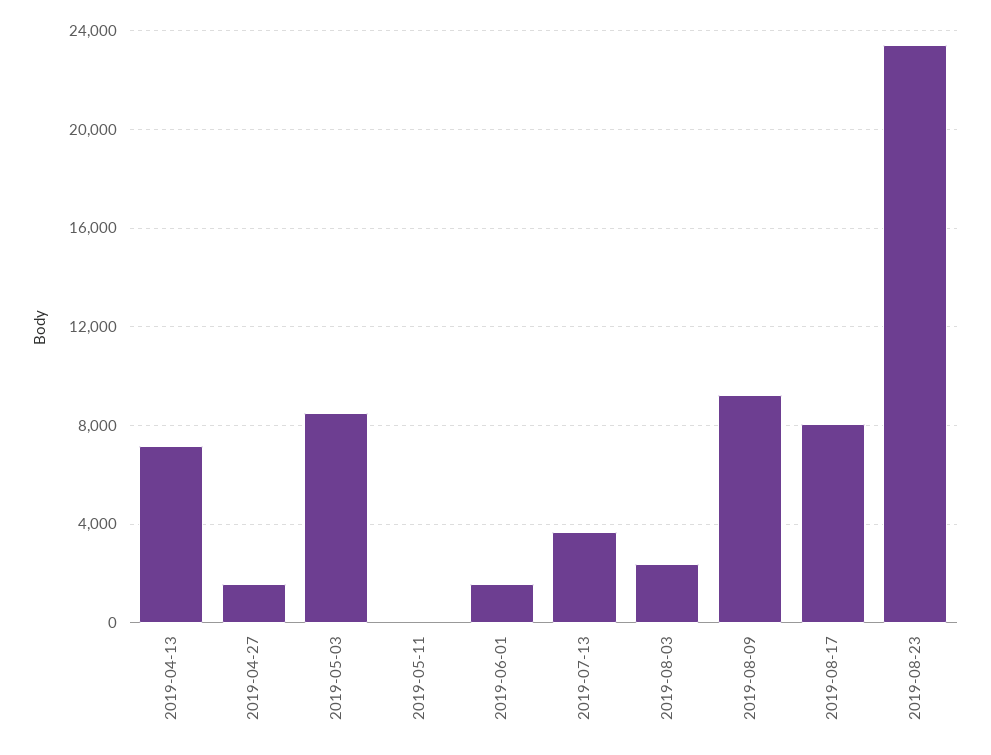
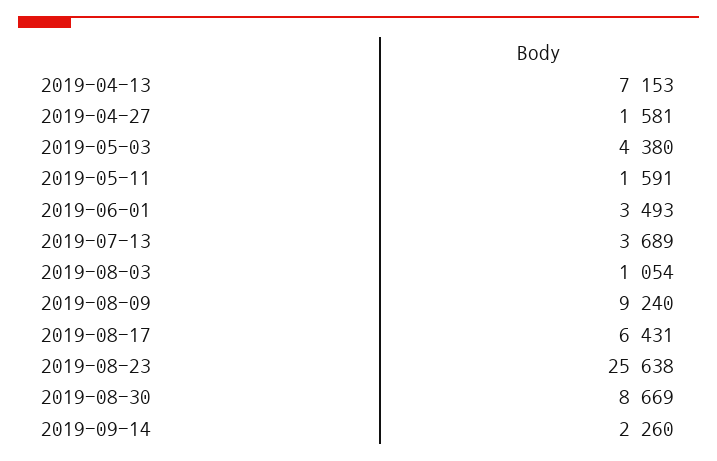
2019-05-03: 8500 -> 4380
2019-05-11: 0 -> 1591
2019-06-01: 1500 -> 3493
2019-08-03: 2500 -> 1054
2019-08-17: 8000 -> 6431
2019-08-23: 23500 -> 25638
2019-08-30: none -> 8669
2019-09-14: none -> 2260

